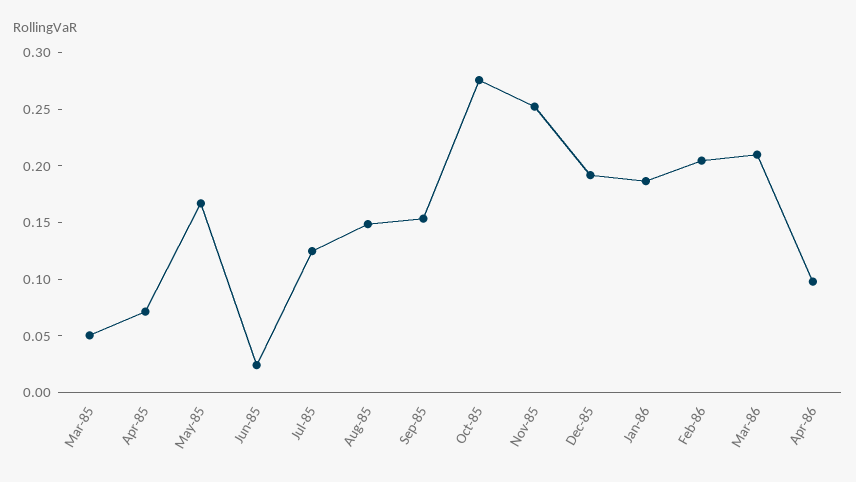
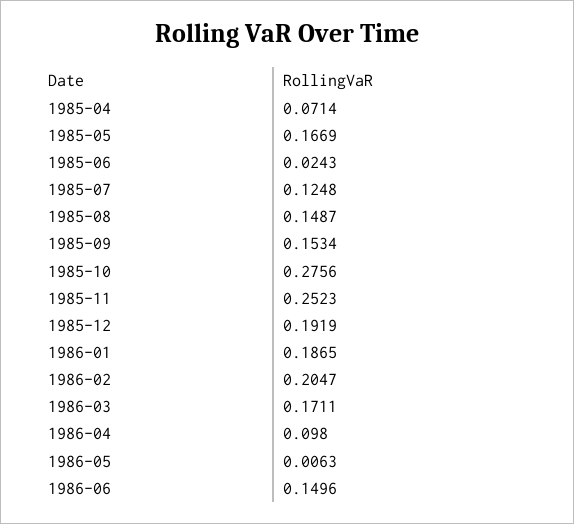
Mar-85: 0.05 -> none
Mar-86: 0.21 -> 0.1711
1986-05: none -> 0.0063
1986-06: none -> 0.1496

